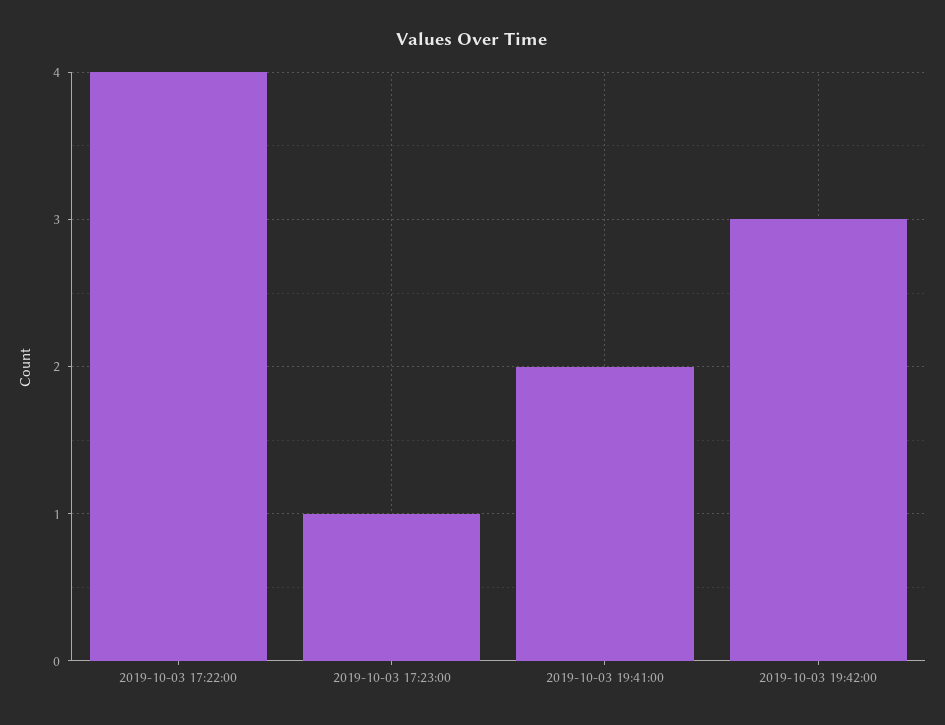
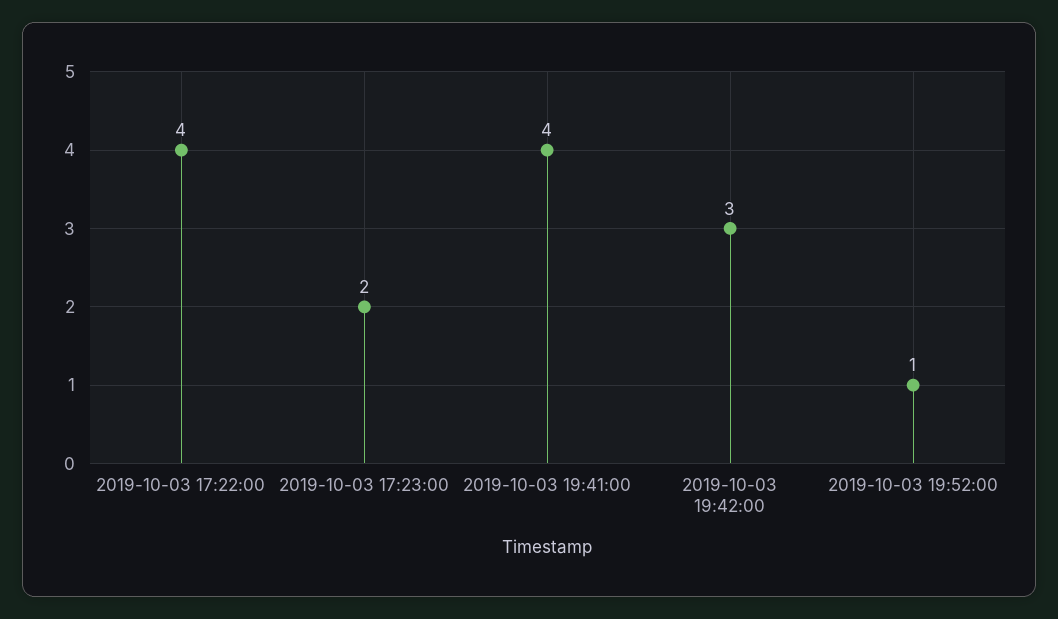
2019-10-03 17:23:00: 1 -> 2
2019-10-03 19:41:00: 2 -> 4
2019-10-03 19:52:00: none -> 1

